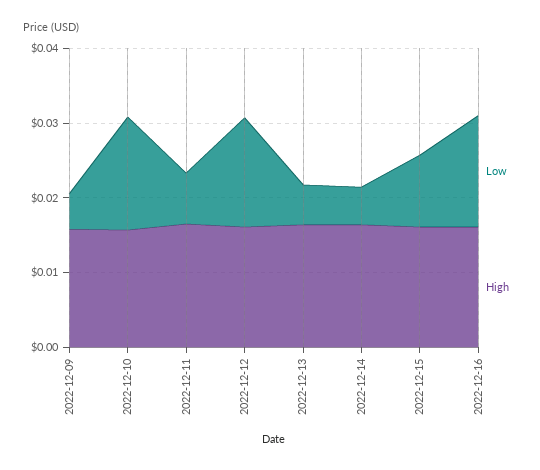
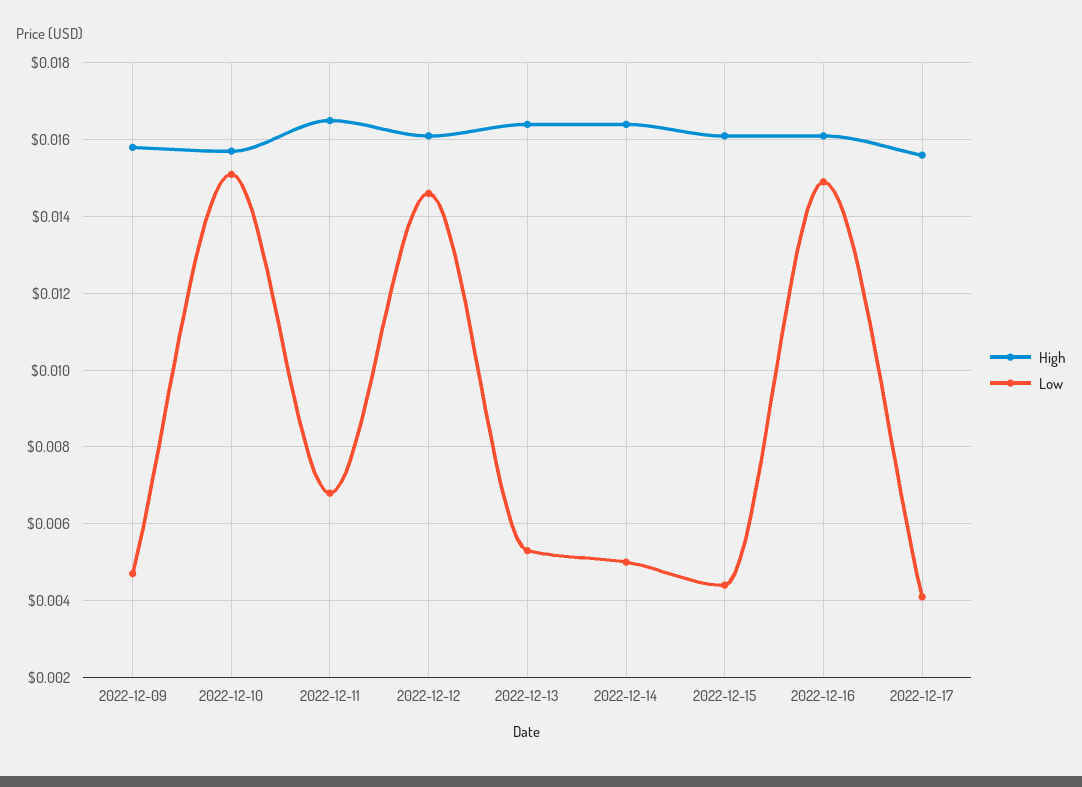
Low, 2022-12-15: 0.01 -> 0.0045
High, 2022-12-17: none -> 0.0155
Low, 2022-12-17: none -> 0.004

